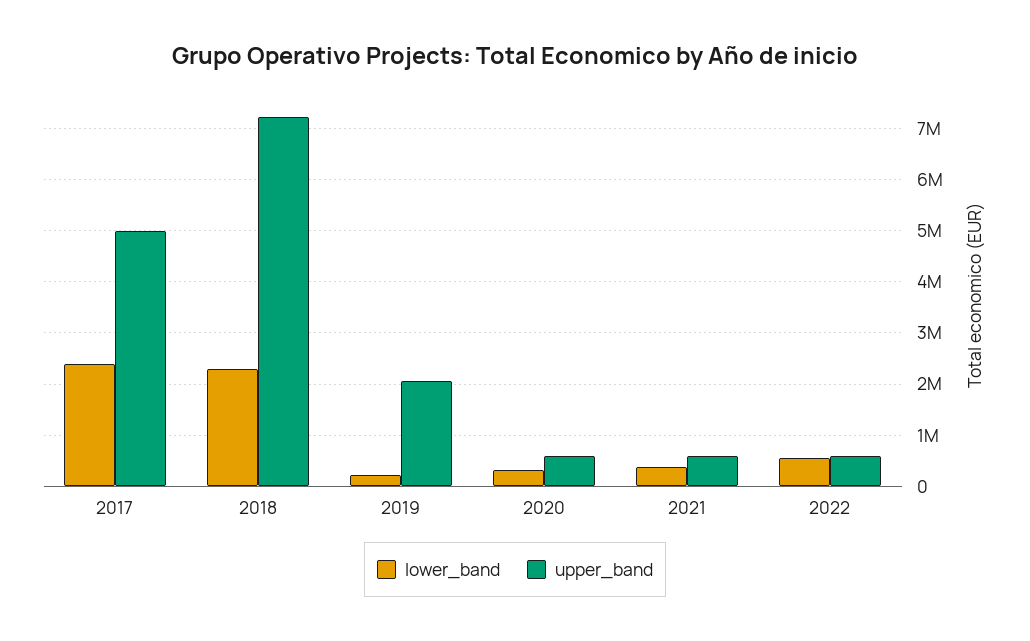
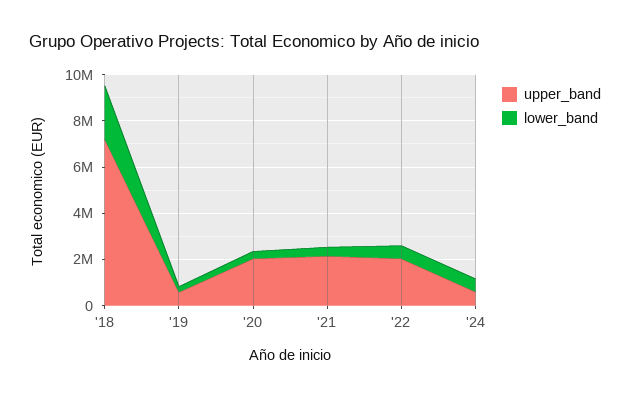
lower_band, 2017: 2400000 -> none
upper_band, 2017: 5000000 -> none
upper_band, 2019: 2000000 -> 500000
upper_band, 2020: 600000 -> 2000000
upper_band, 2021: 600000 -> 2000000
upper_band, 2022: 600000 -> 2000000
upper_band, '24: none -> 500000
lower_band, '24: none -> 500000

